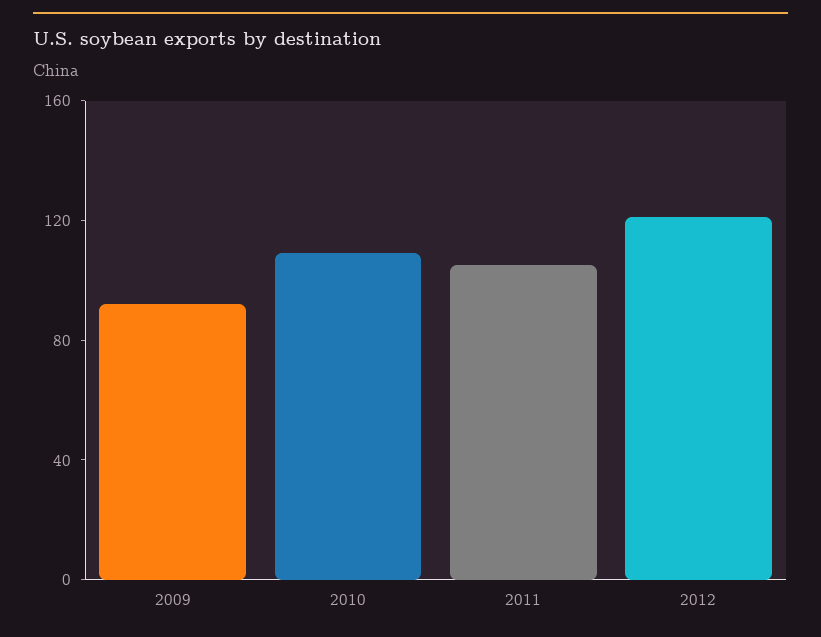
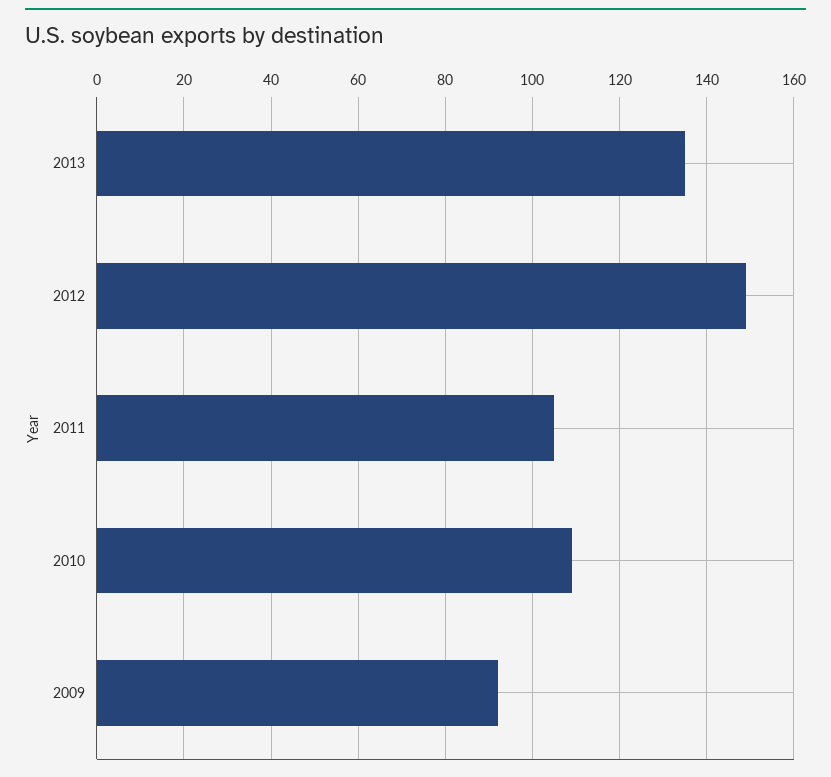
2012: 120 -> 150
2013: none -> 135

